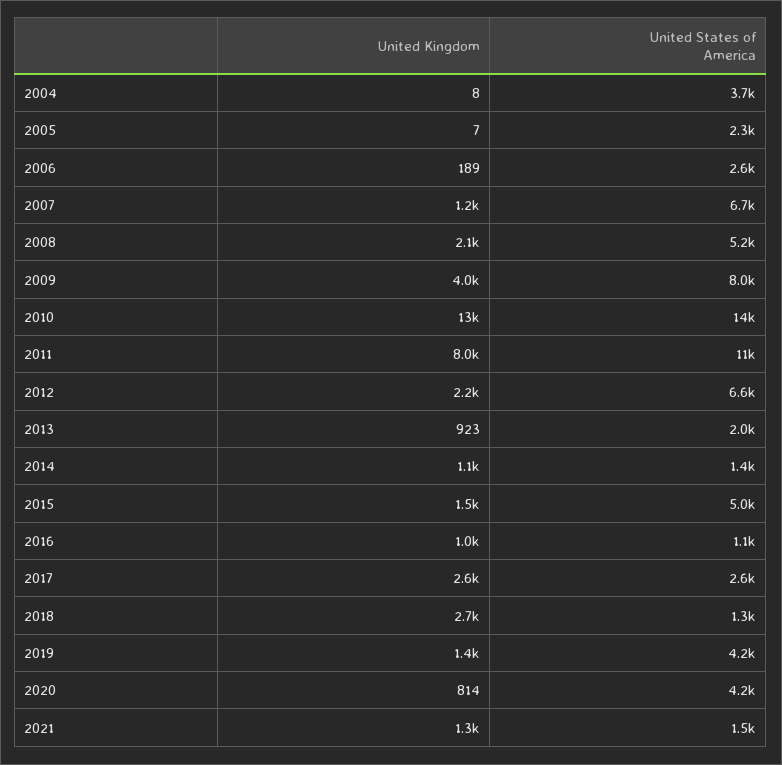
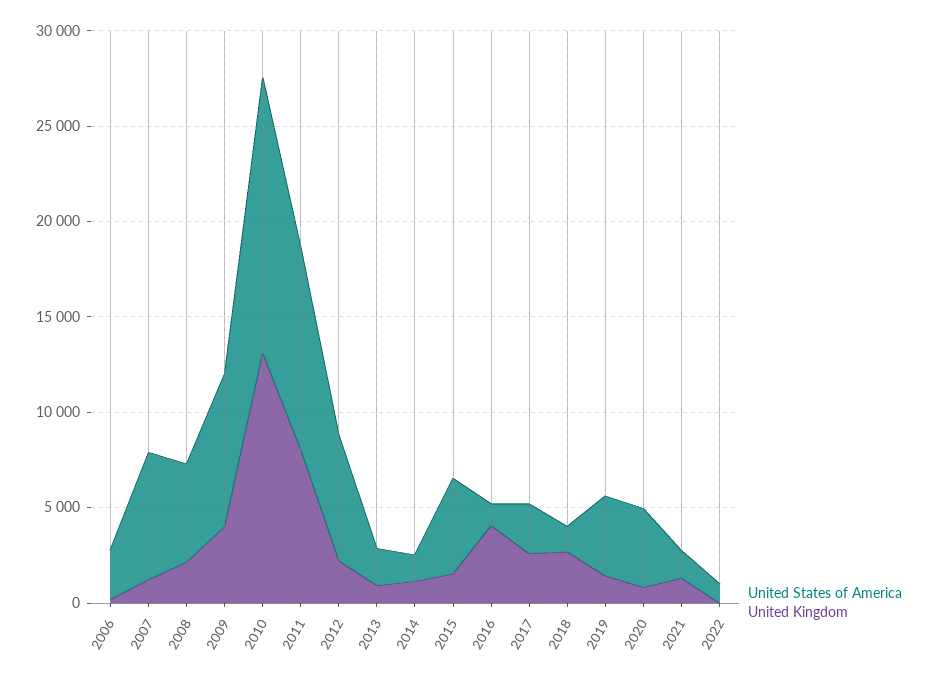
United Kingdom, 2004: 8 -> none
United States of America, 2004: 3700 -> none
United Kingdom, 2005: 7 -> none
United States of America, 2005: 2300 -> none
United Kingdom, 2016: 1000 -> 4000
United States of America, 2022: none -> 1000
United Kingdom, 2022: none -> 0

